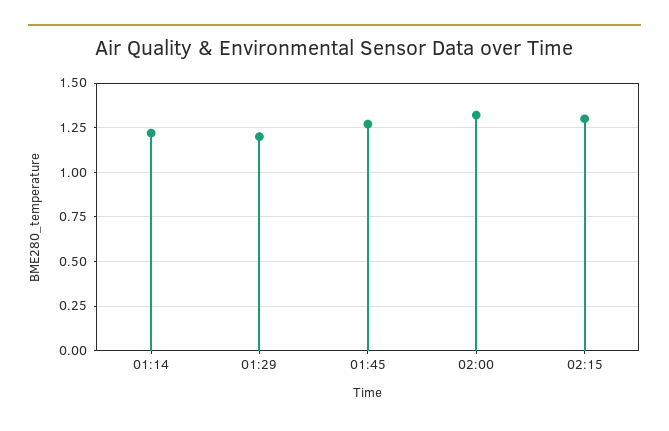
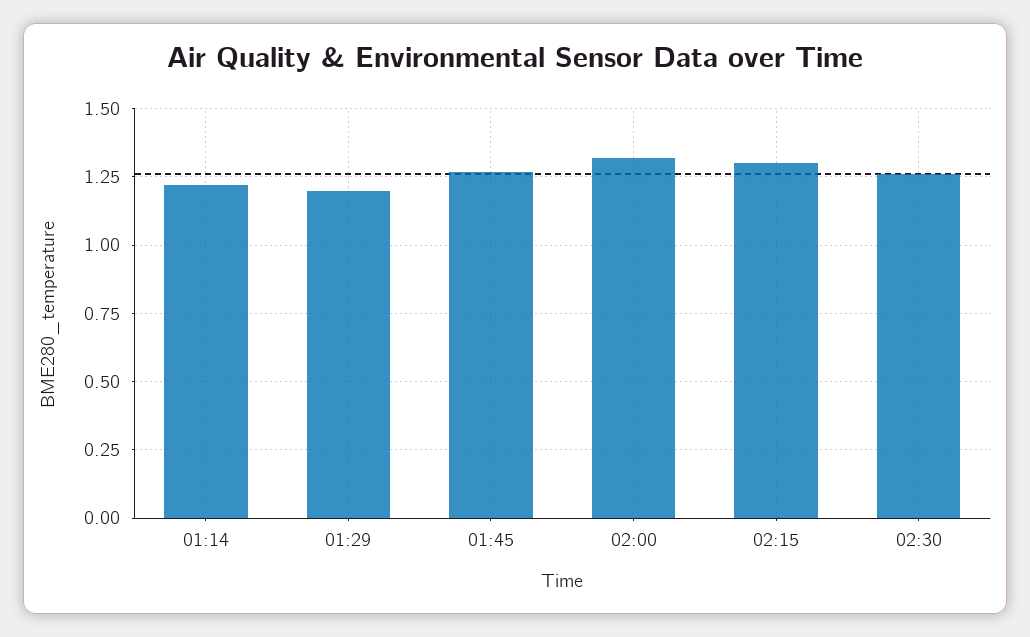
02:30: none -> 1.25

